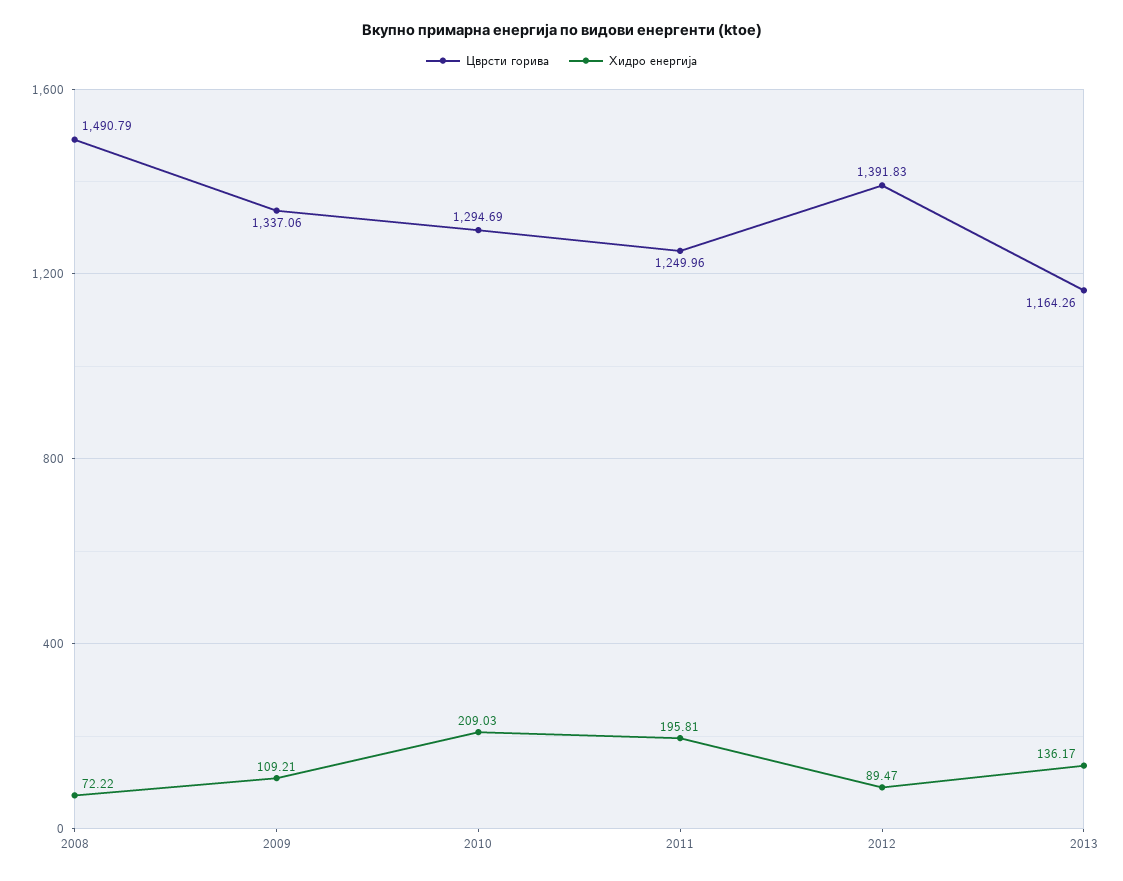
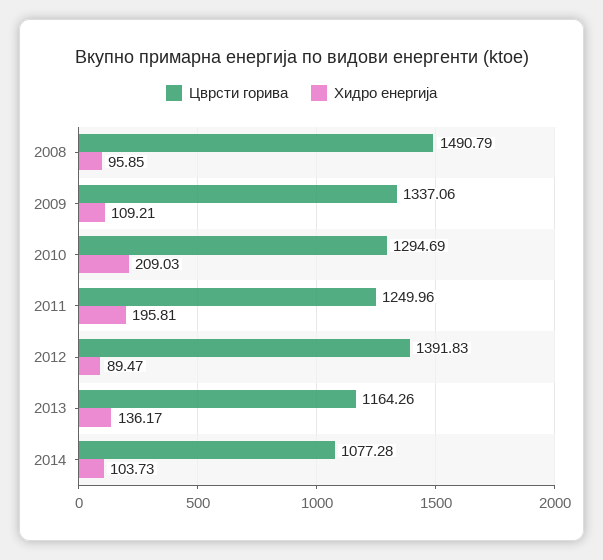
Хидро енергија, 2008: 72.22 -> 95.85
Цврсти горива, 2014: none -> 1077.28
Хидро енергија, 2014: none -> 103.73

